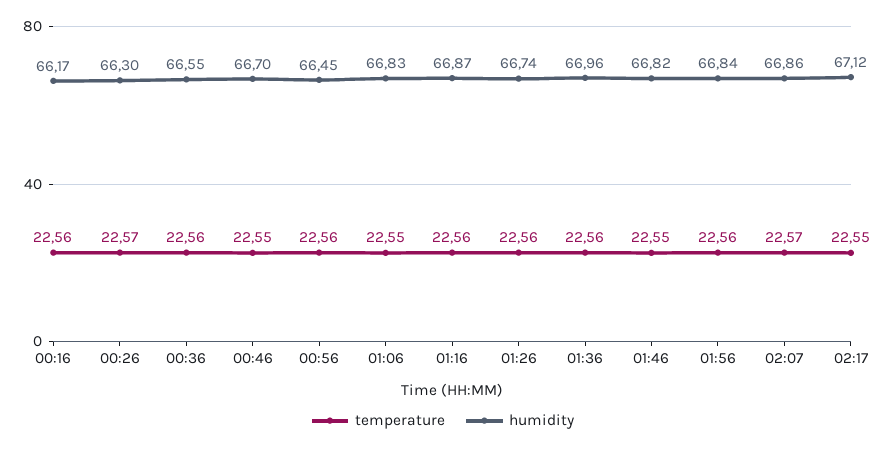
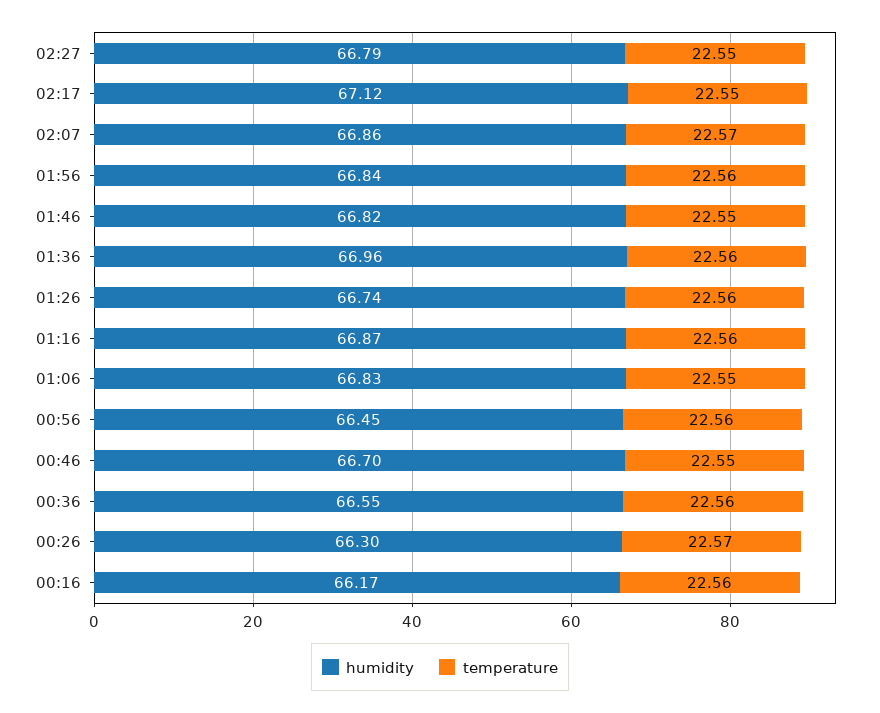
humidity, 02:27: none -> 66.79
temperature, 02:27: none -> 22.55

